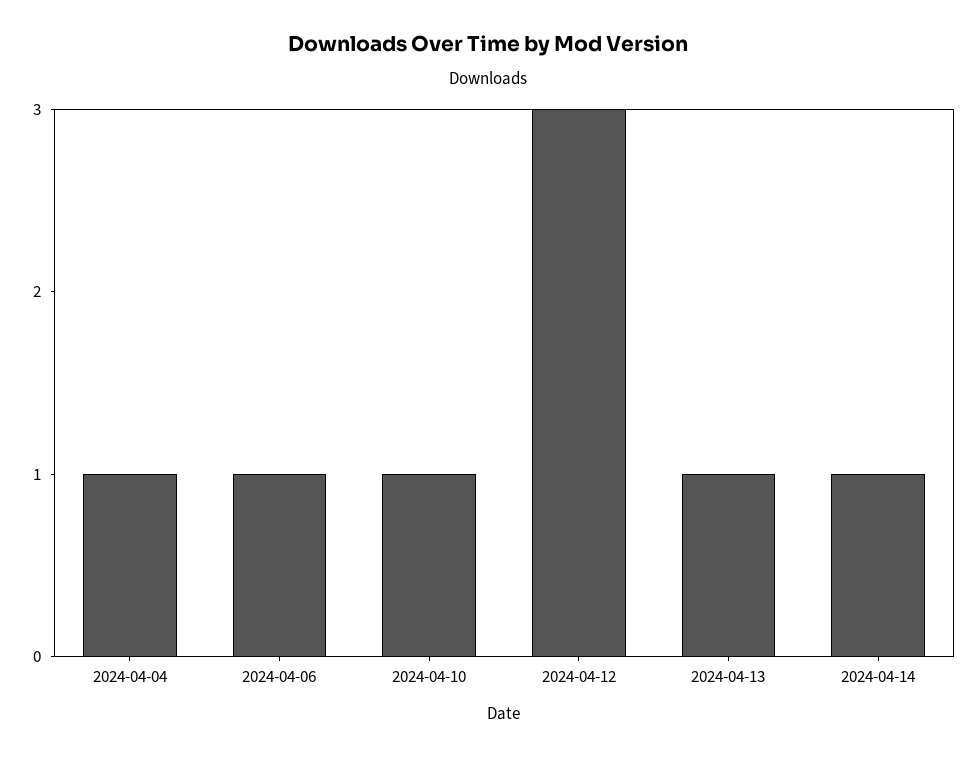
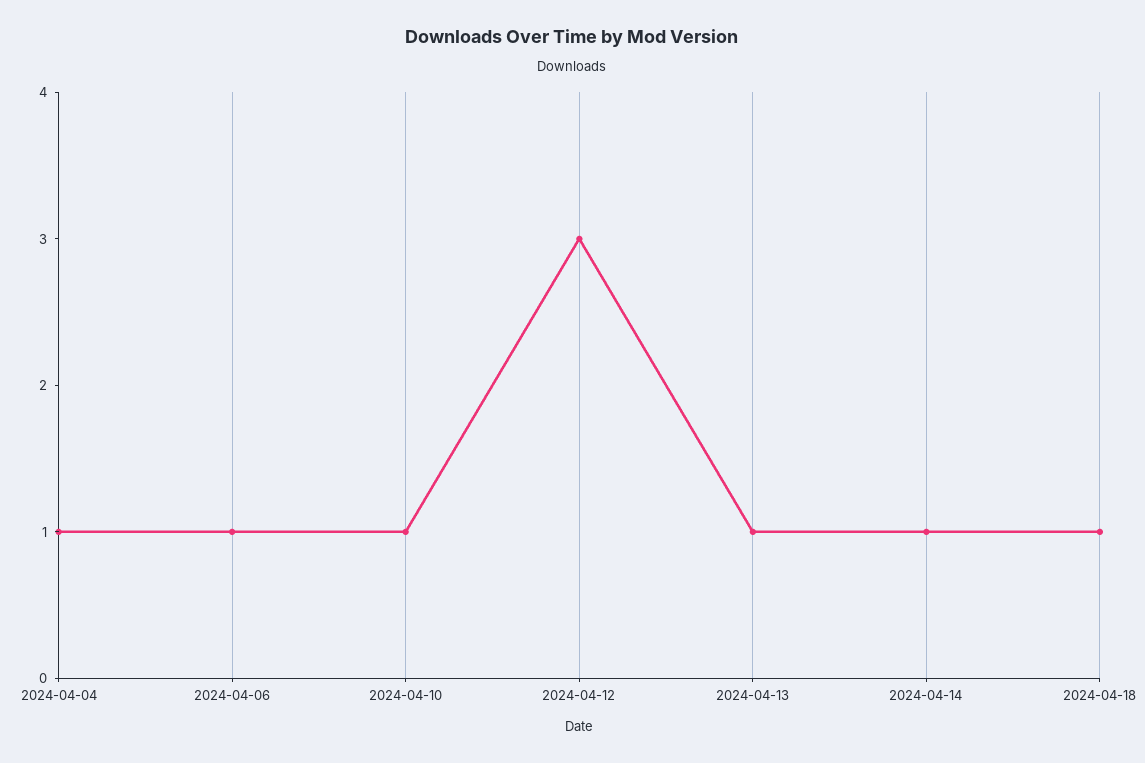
2024-04-18: none -> 1

